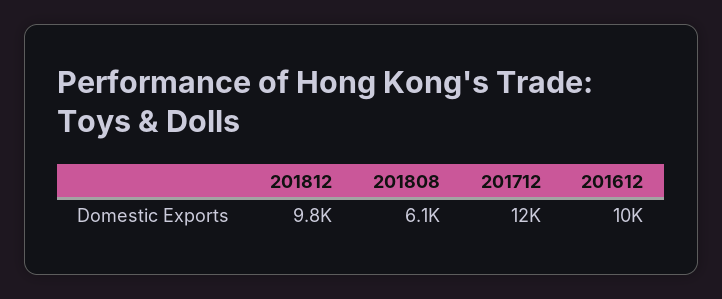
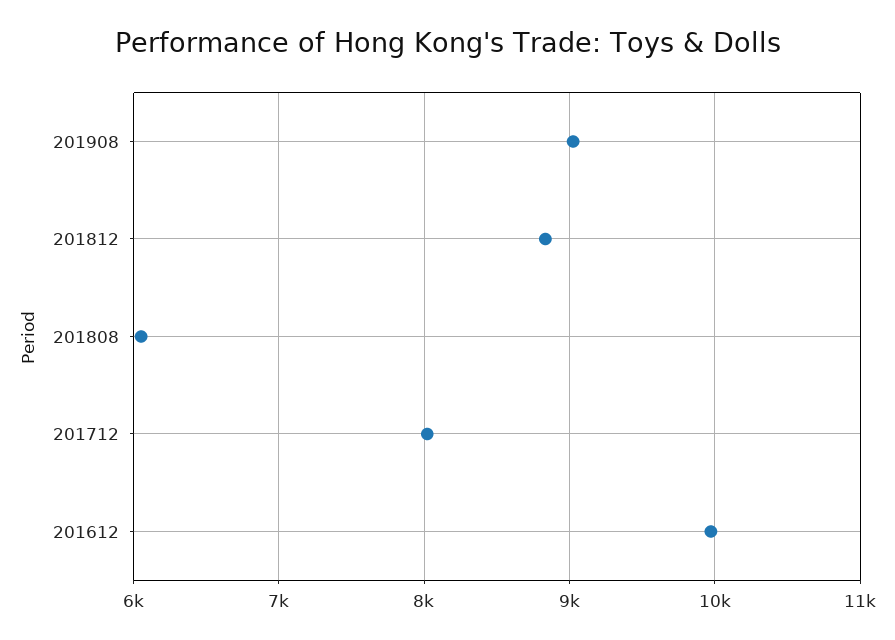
201812: 9800 -> 8800
201712: 12000 -> 8000
201908: none -> 9000

